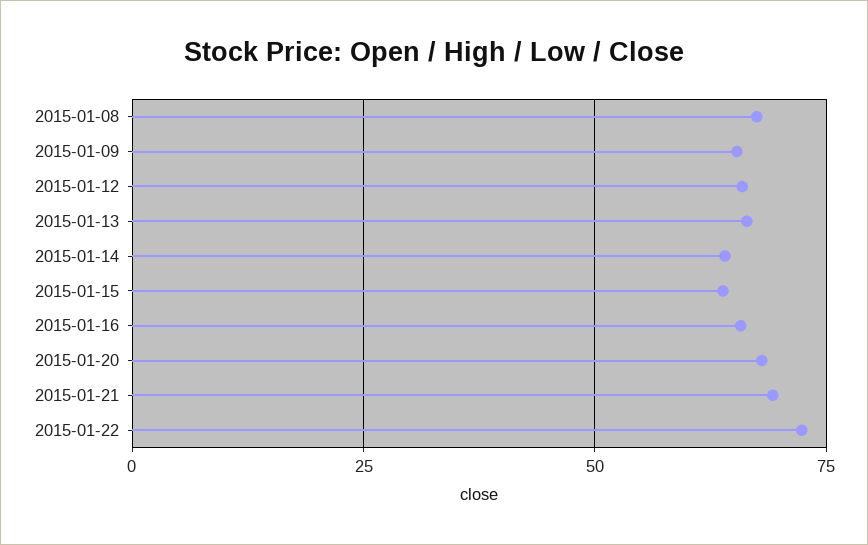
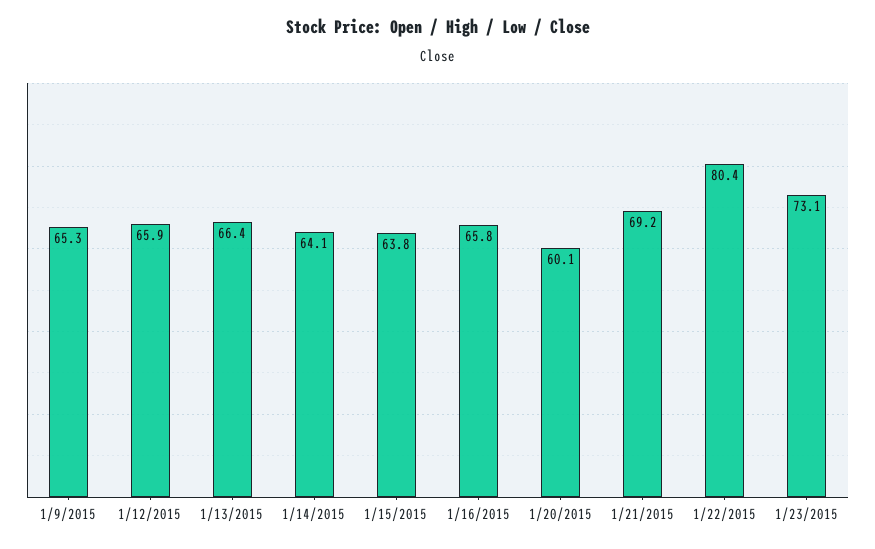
2015-01-08: 67.5 -> none
2015-01-20: 67.5 -> 60.1
2015-01-22: 72.5 -> 80.4
1/23/2015: none -> 73.1

